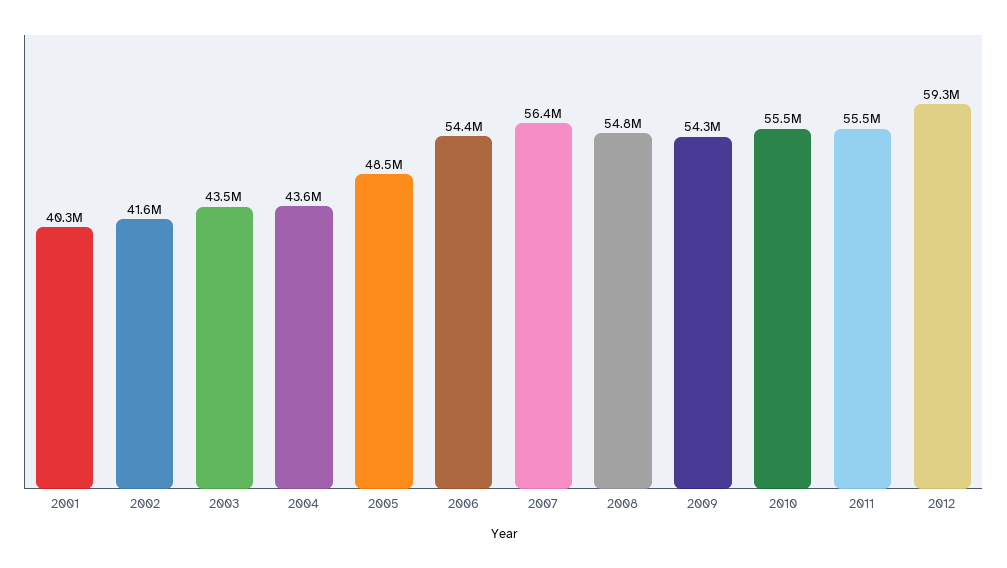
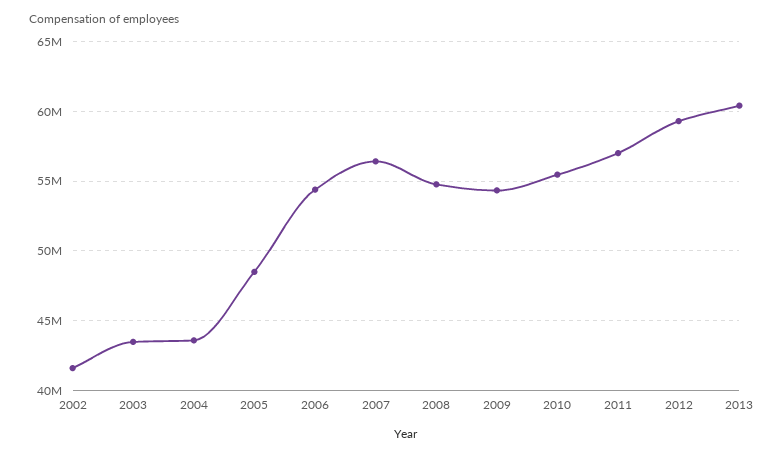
2001: 40300000 -> none
2011: 55500000 -> 57000000
2013: none -> 60500000

